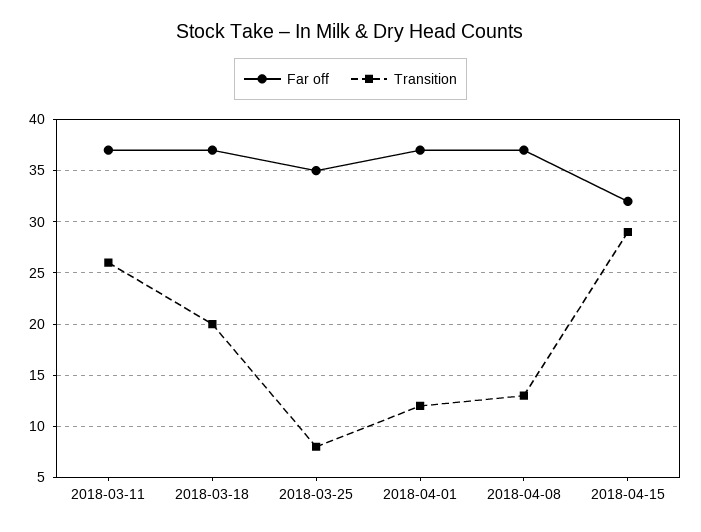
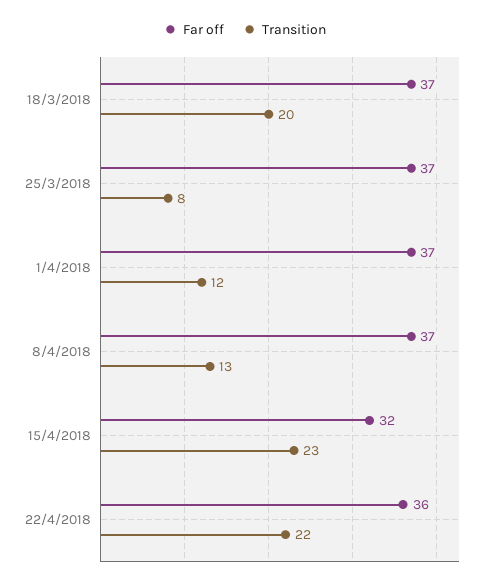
Far off, 2018-03-11: 37 -> none
Transition, 2018-03-11: 26 -> none
Far off, 2018-03-25: 35 -> 37
Transition, 2018-04-15: 29 -> 23
Far off, 22/4/2018: none -> 36
Transition, 22/4/2018: none -> 22

